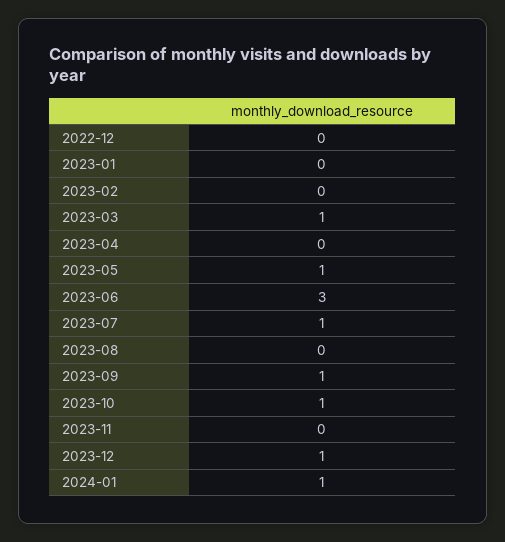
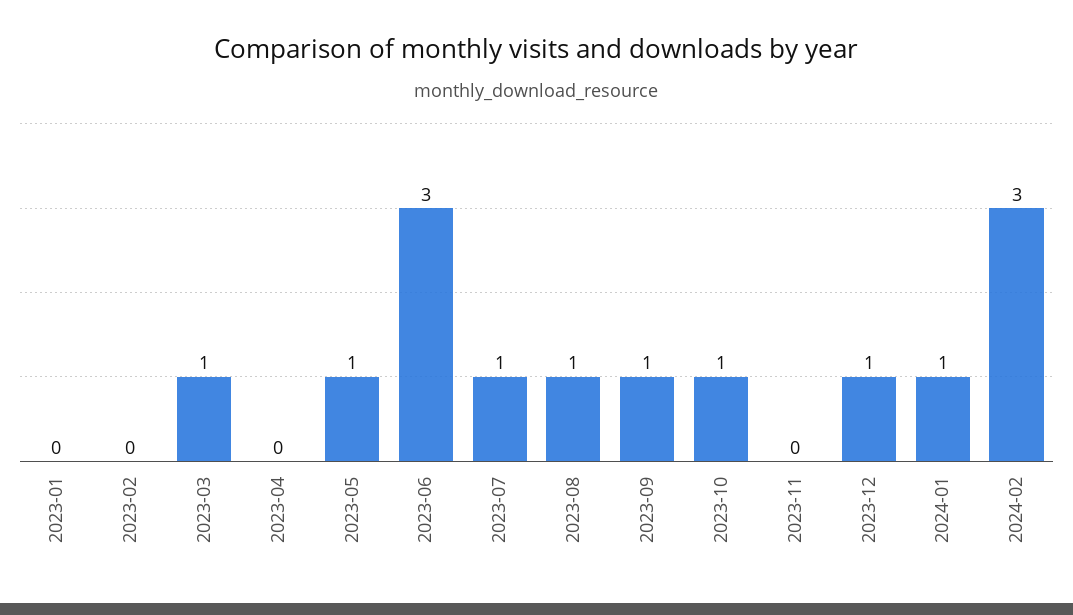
2022-12: 0 -> none
2023-08: 0 -> 1
2024-02: none -> 3

